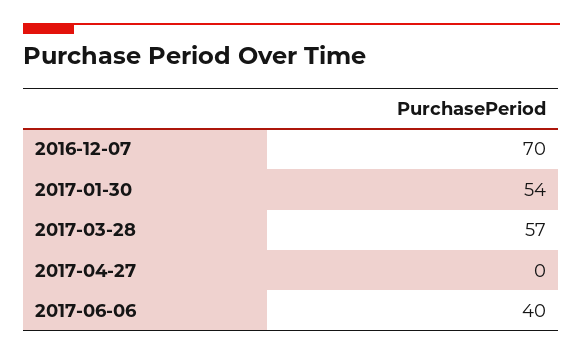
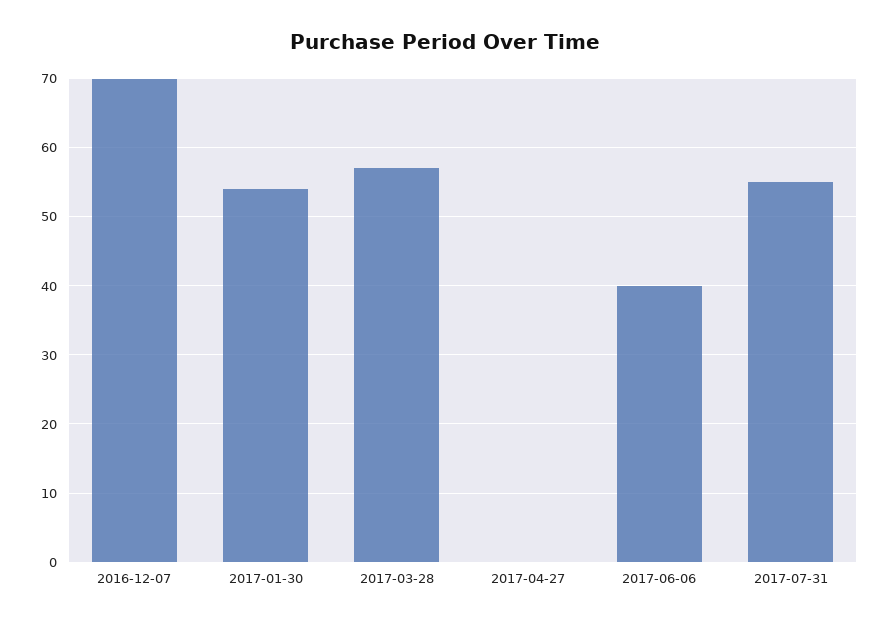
2017-07-31: none -> 55

